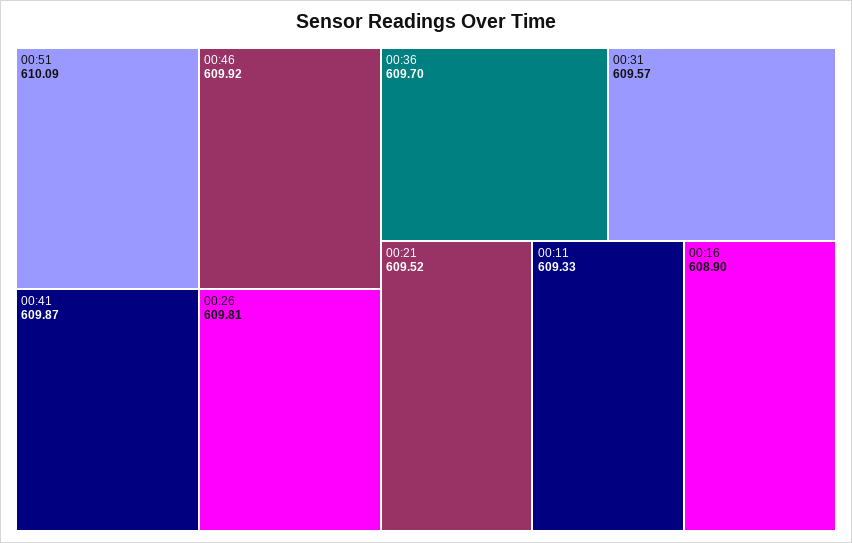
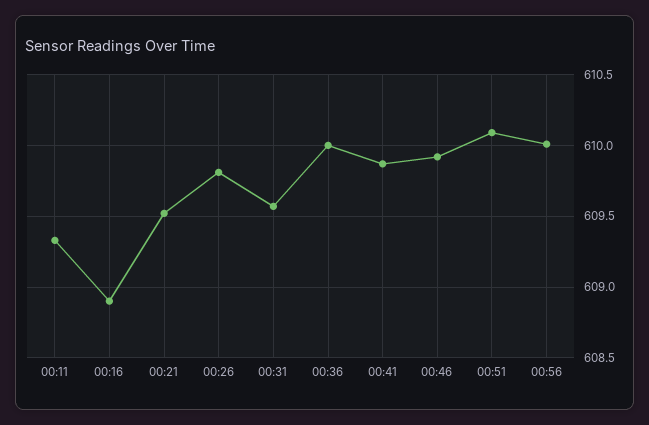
00:36: 609.7 -> 610
00:56: none -> 610

